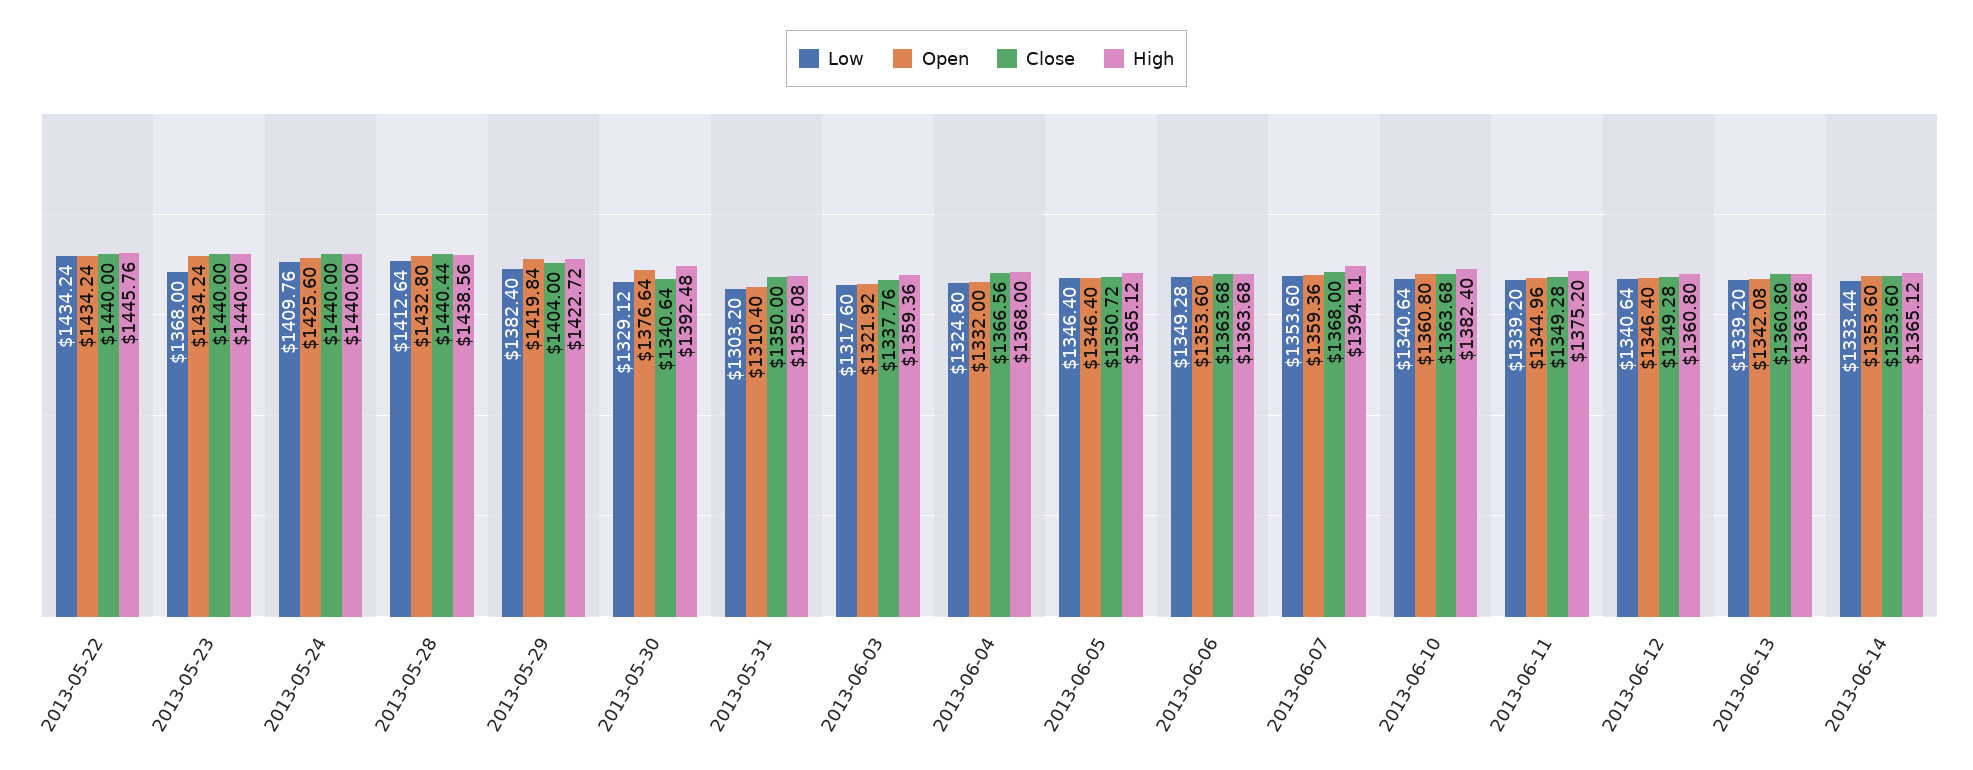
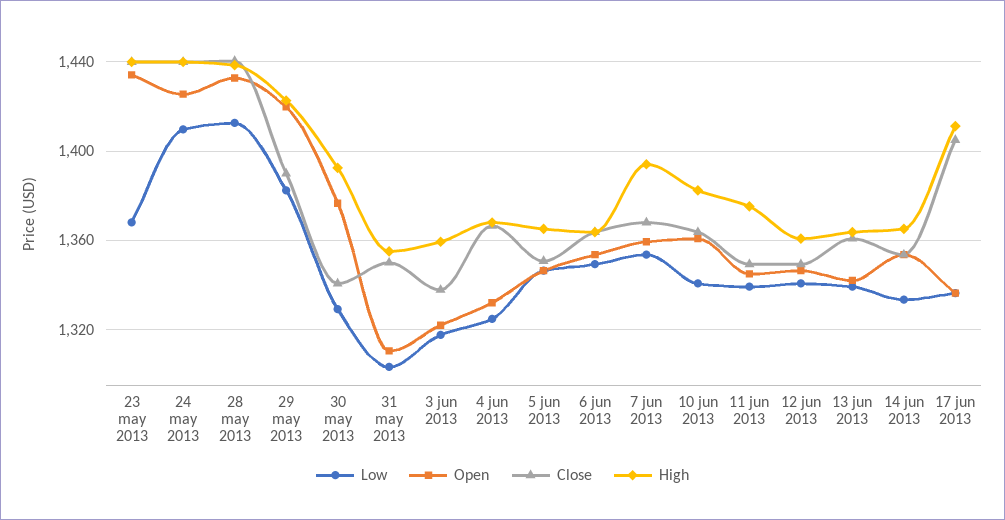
Low, 2013-05-22: 1434.24 -> none
Open, 2013-05-22: 1434.24 -> none
Close, 2013-05-22: 1440 -> none
High, 2013-05-22: 1445.76 -> none
Close, 2013-05-29: 1404 -> 1390
Low, 17 jun 2013: none -> 1335
Open, 17 jun 2013: none -> 1335
Close, 17 jun 2013: none -> 1405
High, 17 jun 2013: none -> 1410

